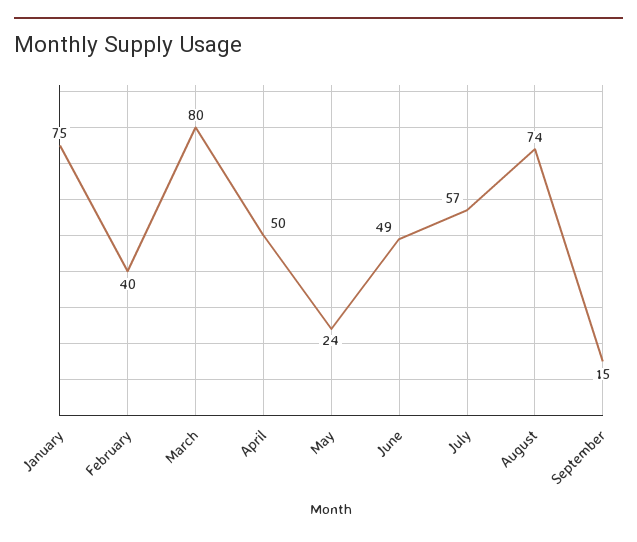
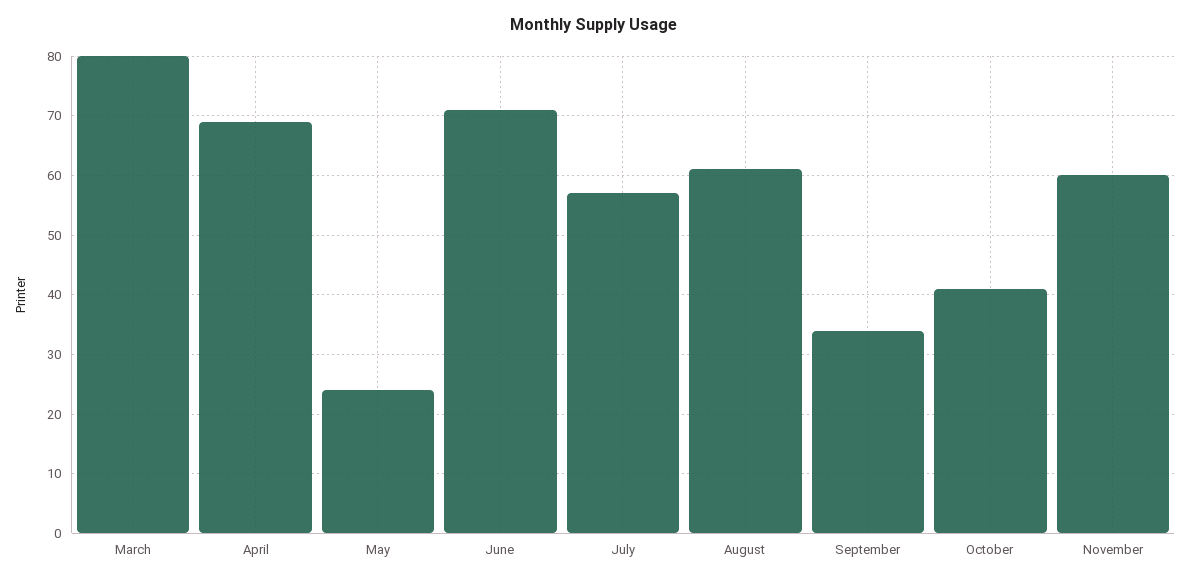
January: 75 -> none
February: 40 -> none
April: 50 -> 70
June: 49 -> 70
August: 74 -> 60
September: 15 -> 35
October: none -> 40
November: none -> 60

